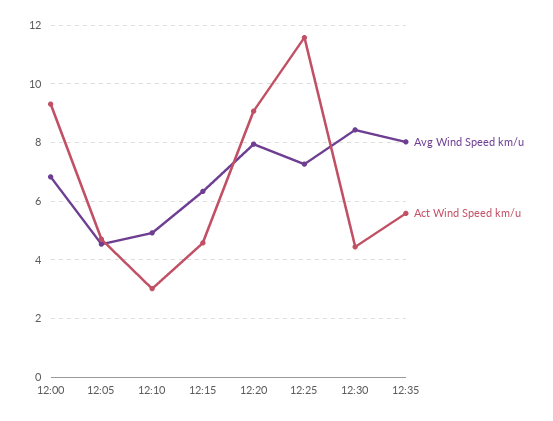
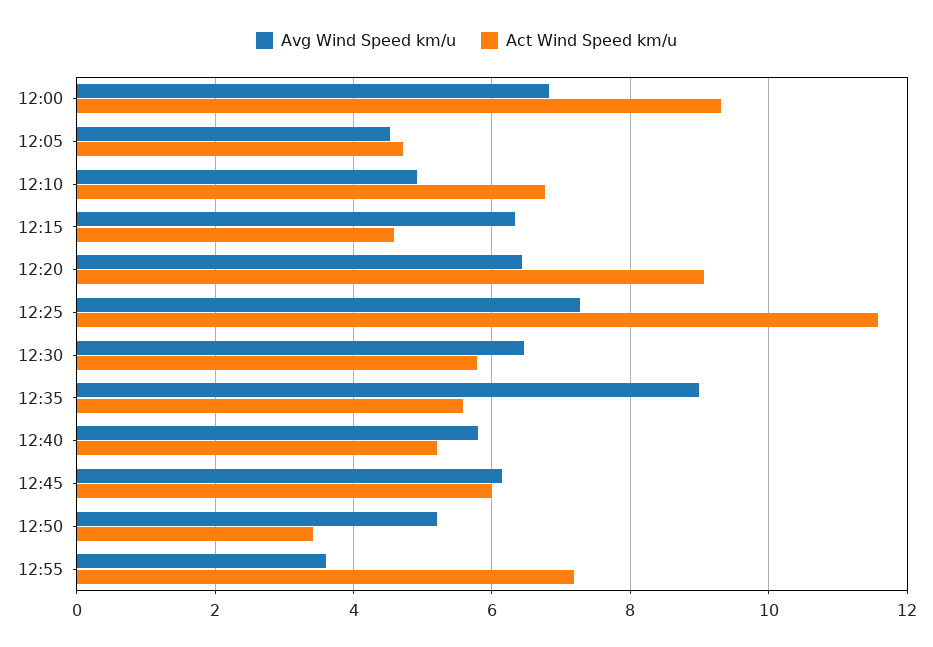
Act Wind Speed km/u, 12:10: 3 -> 6.8
Avg Wind Speed km/u, 12:20: 8 -> 6.4
Avg Wind Speed km/u, 12:30: 8.5 -> 6.4
Act Wind Speed km/u, 12:30: 4.5 -> 5.8
Avg Wind Speed km/u, 12:35: 8 -> 9
Avg Wind Speed km/u, 12:40: none -> 5.8
Act Wind Speed km/u, 12:40: none -> 5.2
Avg Wind Speed km/u, 12:45: none -> 6.2
Act Wind Speed km/u, 12:45: none -> 6
Avg Wind Speed km/u, 12:50: none -> 5.2
Act Wind Speed km/u, 12:50: none -> 3.4
Avg Wind Speed km/u, 12:55: none -> 3.6
Act Wind Speed km/u, 12:55: none -> 7.2

